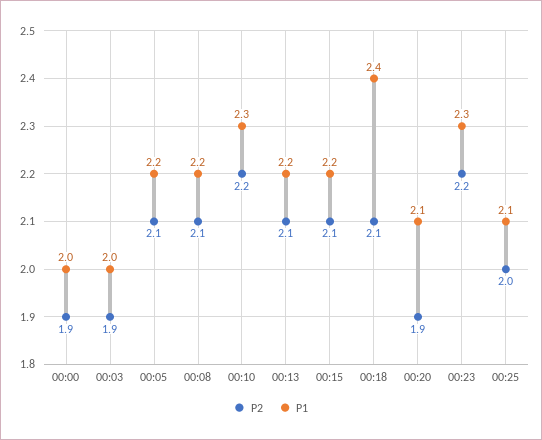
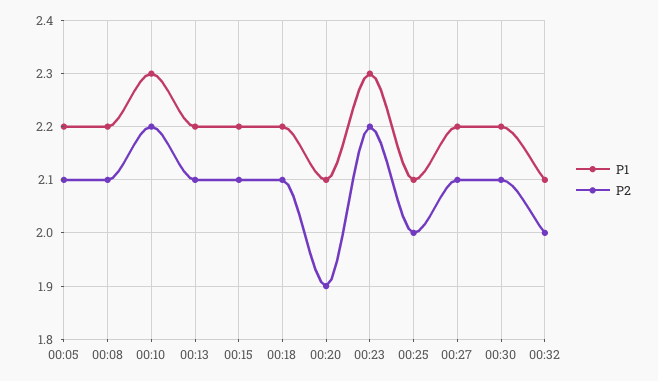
P2, 00:00: 1.9 -> none
P1, 00:00: 2 -> none
P2, 00:03: 1.9 -> none
P1, 00:03: 2 -> none
P1, 00:18: 2.4 -> 2.2
P1, 00:27: none -> 2.2
P2, 00:27: none -> 2.1
P1, 00:30: none -> 2.2
P2, 00:30: none -> 2.1
P1, 00:32: none -> 2.1
P2, 00:32: none -> 2

